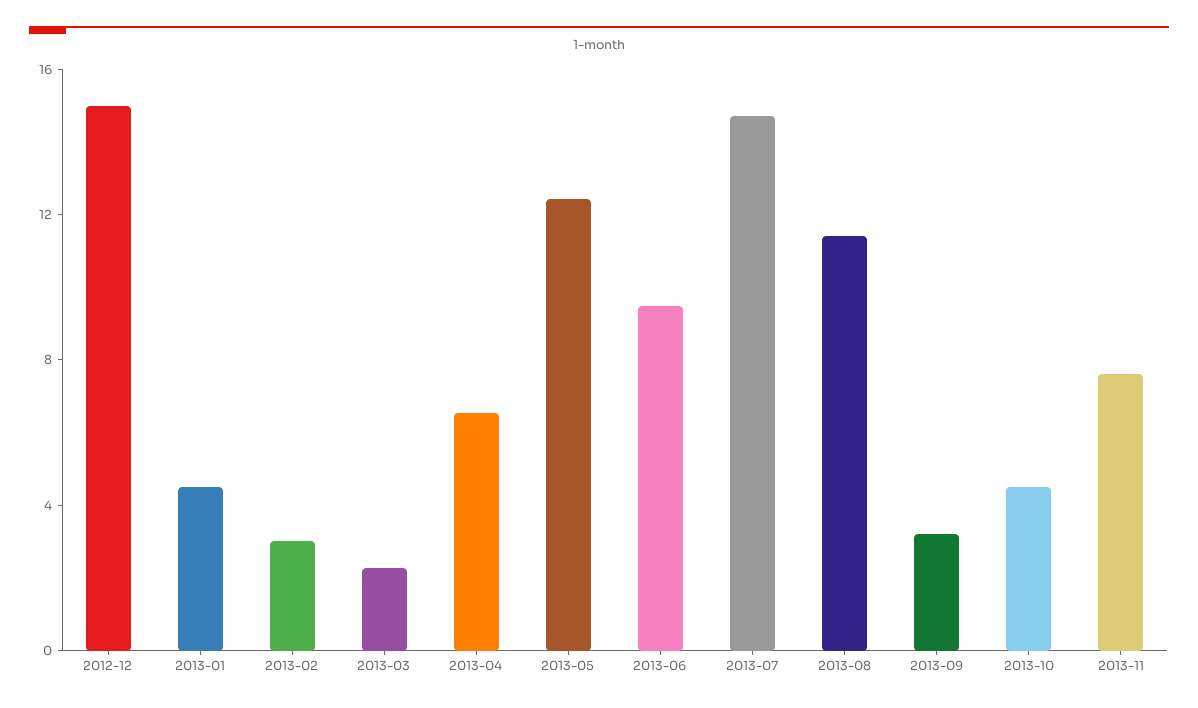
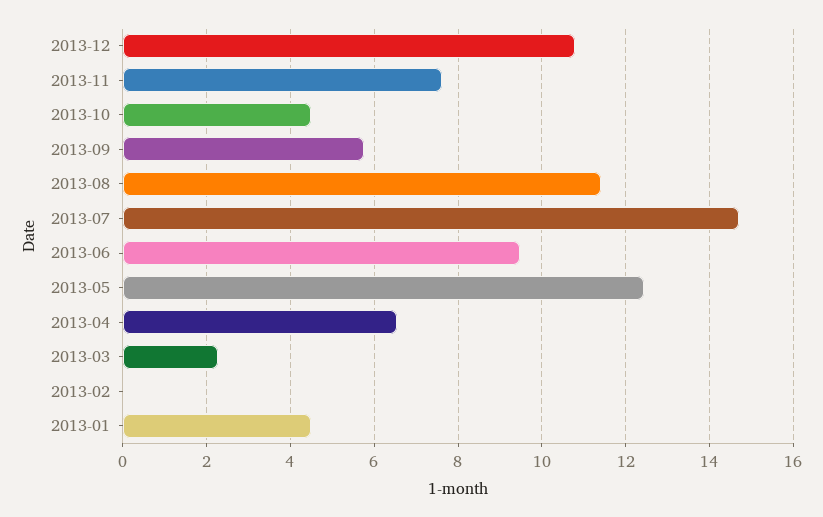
2012-12: 15 -> none
2013-02: 3 -> 0
2013-09: 3 -> 5.8
2013-12: none -> 10.8

